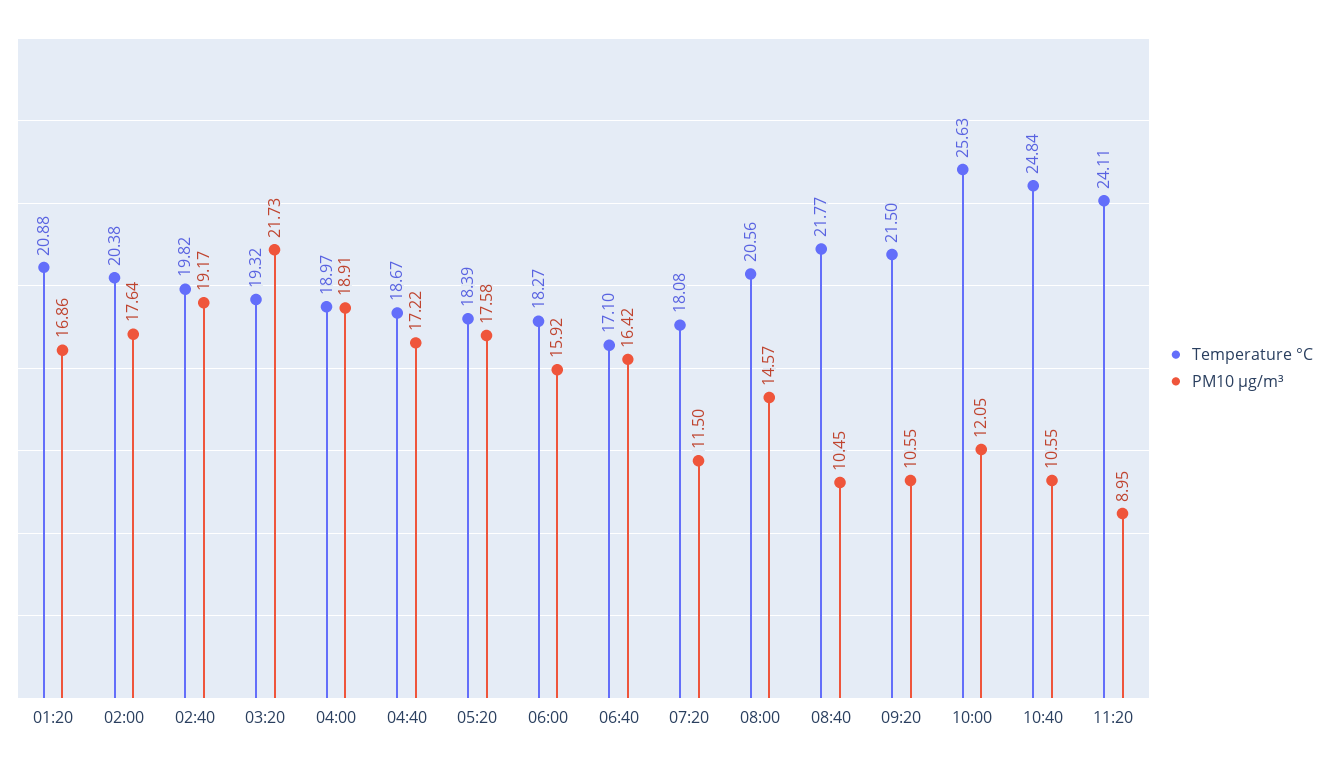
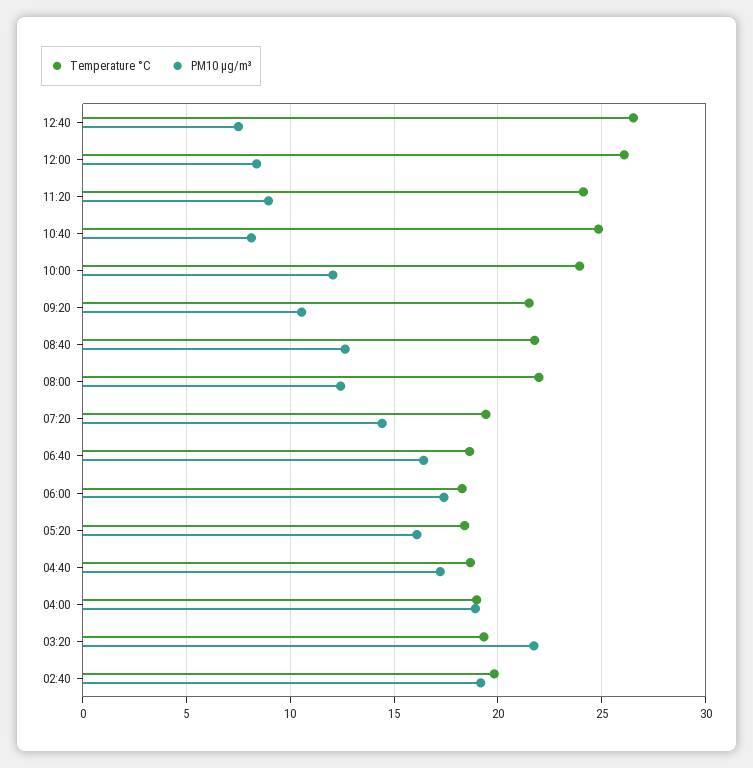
Temperature °C, 01:20: 20.88 -> none
PM10 µg/m³, 01:20: 16.86 -> none
Temperature °C, 02:00: 20.38 -> none
PM10 µg/m³, 02:00: 17.64 -> none
PM10 µg/m³, 05:20: 17.58 -> 16
PM10 µg/m³, 06:00: 15.92 -> 17.5
Temperature °C, 06:40: 17.1 -> 18.5
Temperature °C, 07:20: 18.08 -> 19.5
PM10 µg/m³, 07:20: 11.5 -> 14.5
Temperature °C, 08:00: 20.56 -> 22
PM10 µg/m³, 08:00: 14.57 -> 12.5
PM10 µg/m³, 08:40: 10.45 -> 12.5
Temperature °C, 10:00: 25.63 -> 24
PM10 µg/m³, 10:40: 10.55 -> 8
Temperature °C, 12:40: none -> 26.5
PM10 µg/m³, 12:40: none -> 7.5
Temperature °C, 12:00: none -> 26
PM10 µg/m³, 12:00: none -> 8.5

